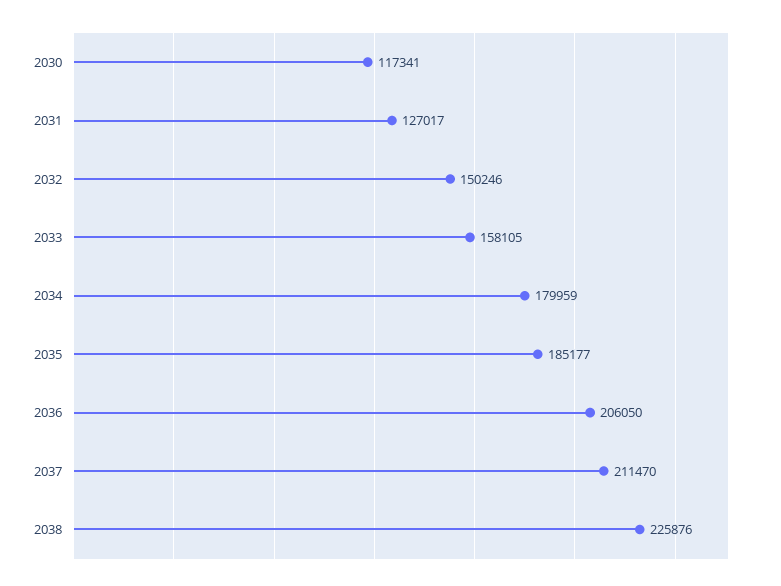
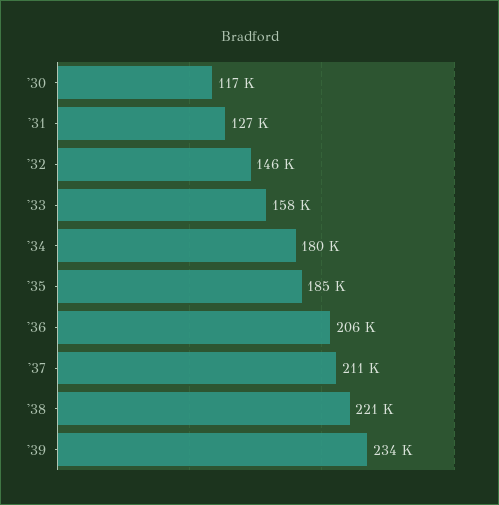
2032: 150246 -> 146000
2038: 225876 -> 221000
'39: none -> 234000

